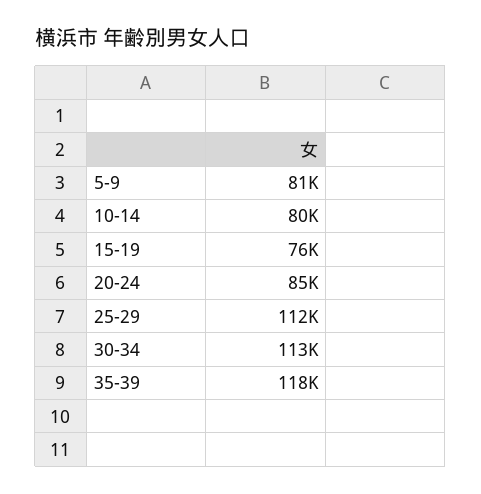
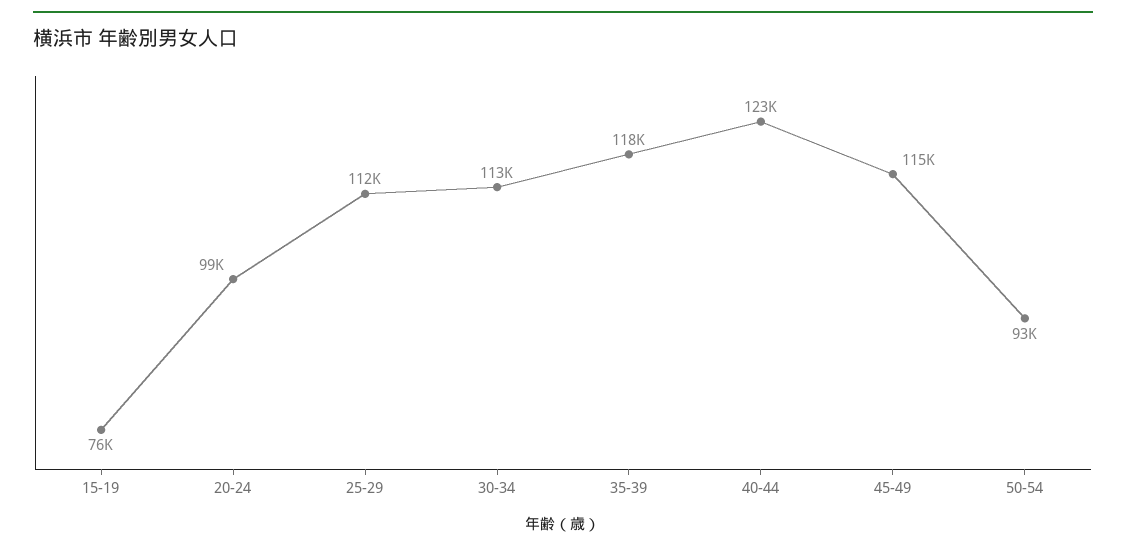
5-9: 81000 -> none
10-14: 80000 -> none
20-24: 85000 -> 99000
40-44: none -> 123000
45-49: none -> 115000
50-54: none -> 93000

